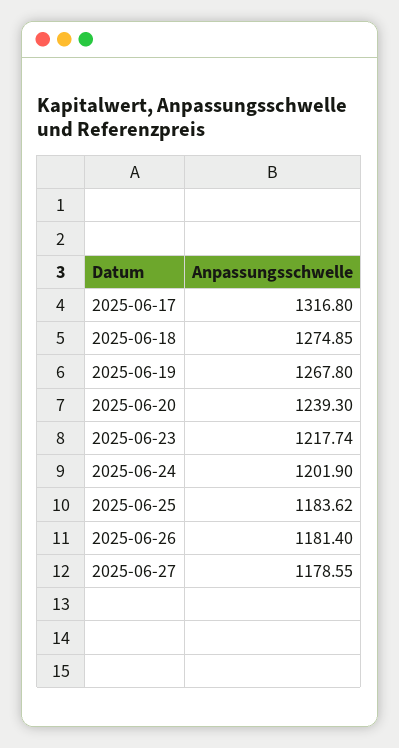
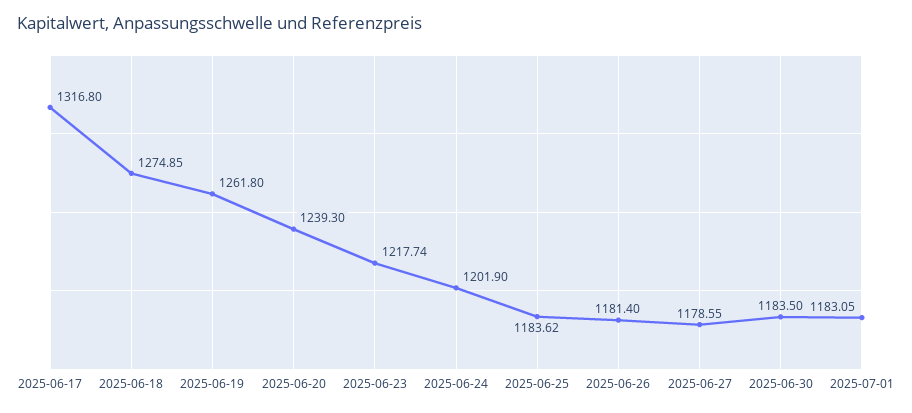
2025-06-19: 1267.8 -> 1261.8
2025-06-30: none -> 1183.5
2025-07-01: none -> 1183.05

